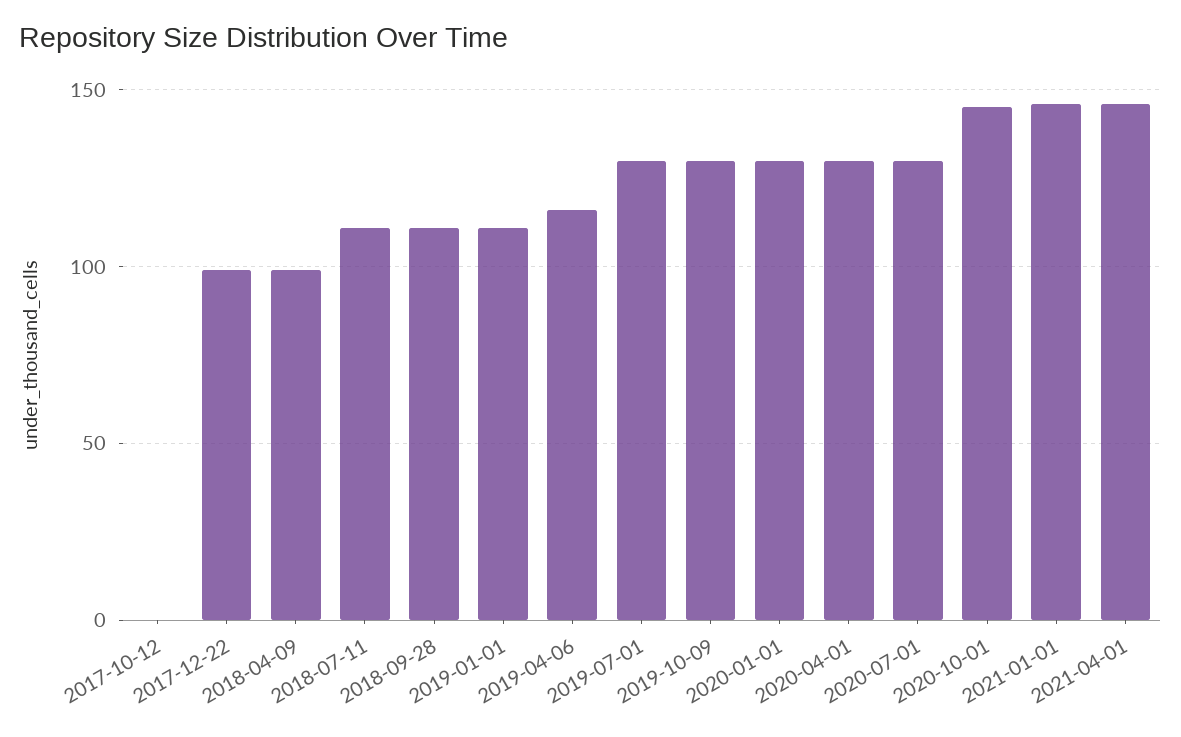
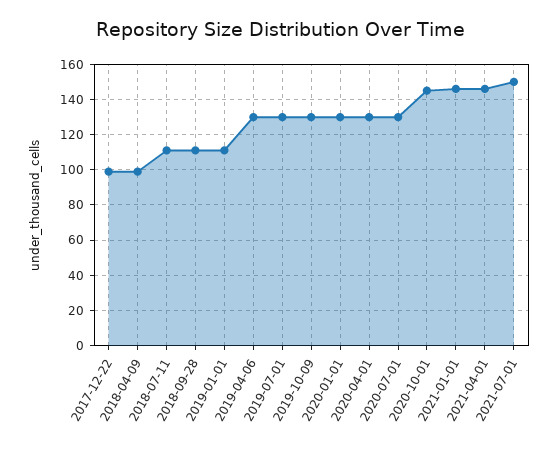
2017-10-12: 0 -> none
2019-04-06: 115 -> 130
2021-07-01: none -> 150

